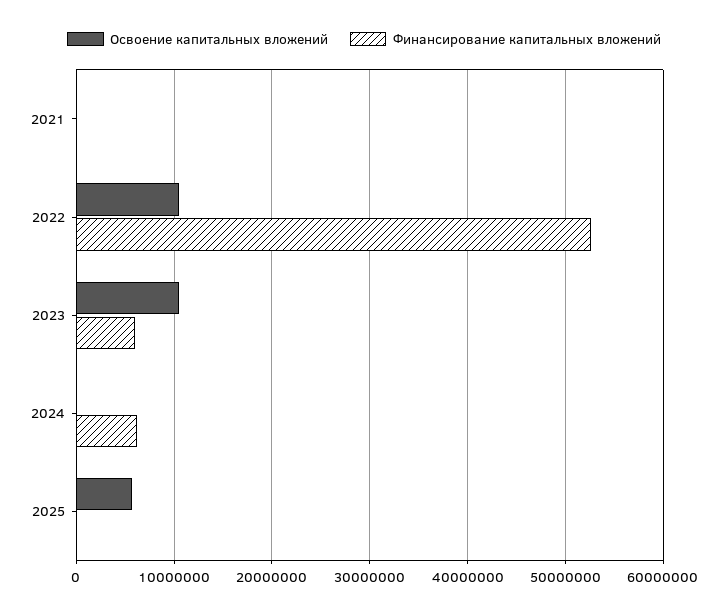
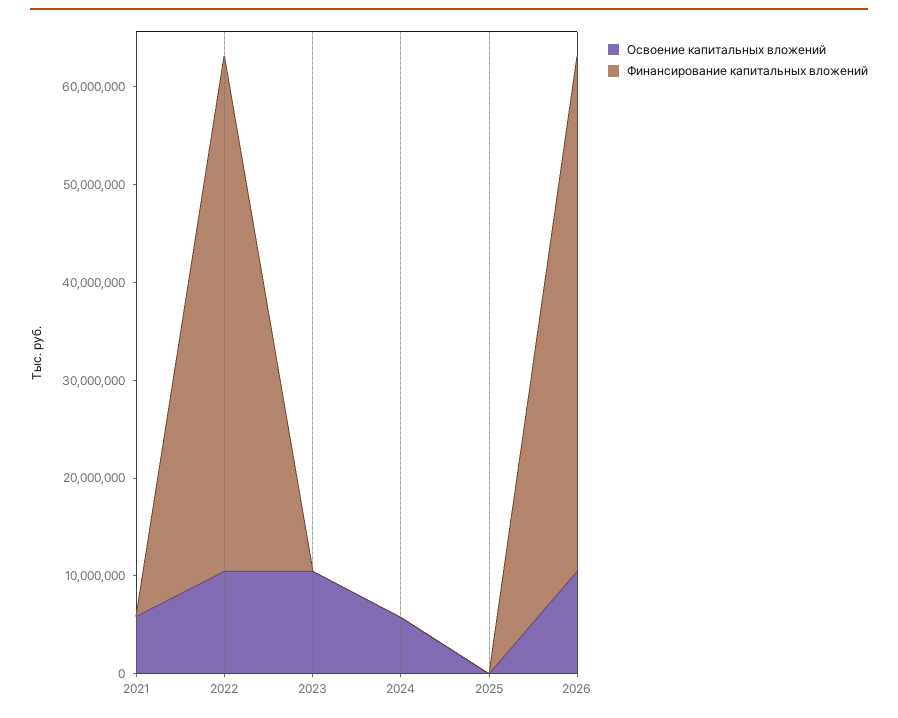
Освоение капитальных вложений, 2021: 0 -> 6000000
Финансирование капитальных вложений, 2023: 6000000 -> 0
Освоение капитальных вложений, 2024: 0 -> 6000000
Финансирование капитальных вложений, 2024: 6000000 -> 0
Освоение капитальных вложений, 2025: 6000000 -> 0
Освоение капитальных вложений, 2026: none -> 10000000
Финансирование капитальных вложений, 2026: none -> 52000000

